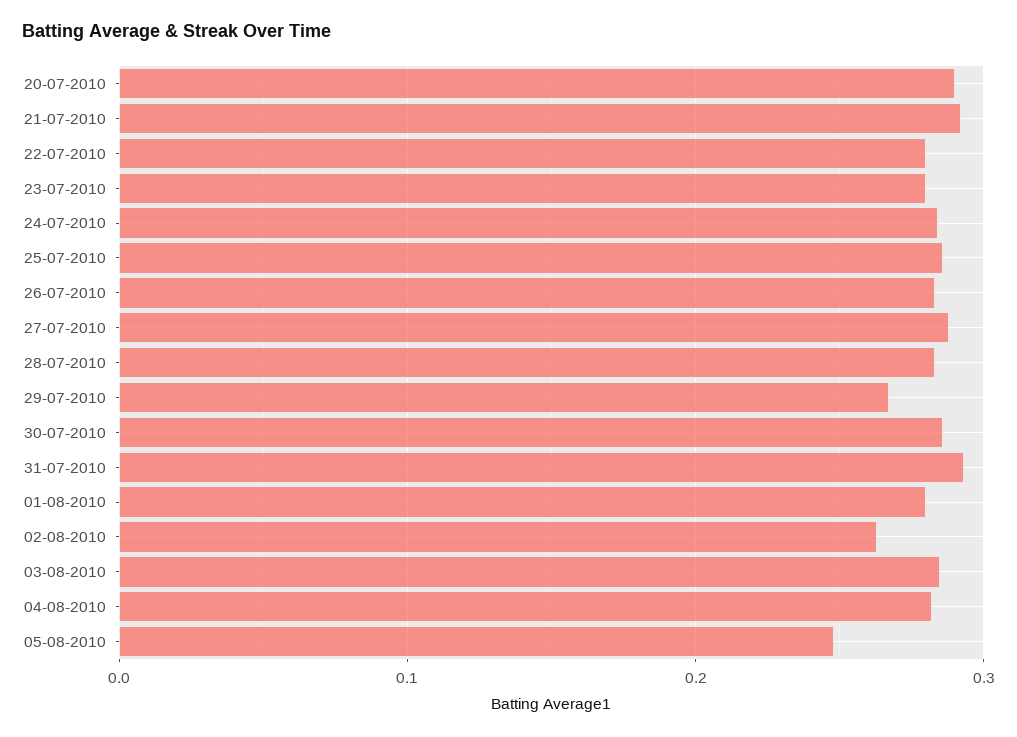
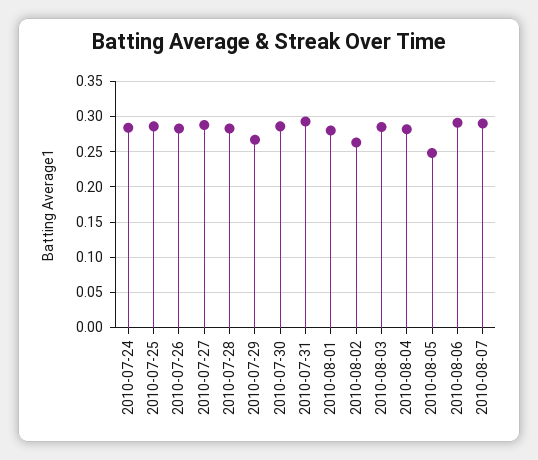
20-07-2010: 0.29 -> none
21-07-2010: 0.29 -> none
22-07-2010: 0.28 -> none
23-07-2010: 0.28 -> none
2010-08-06: none -> 0.29
2010-08-07: none -> 0.29

